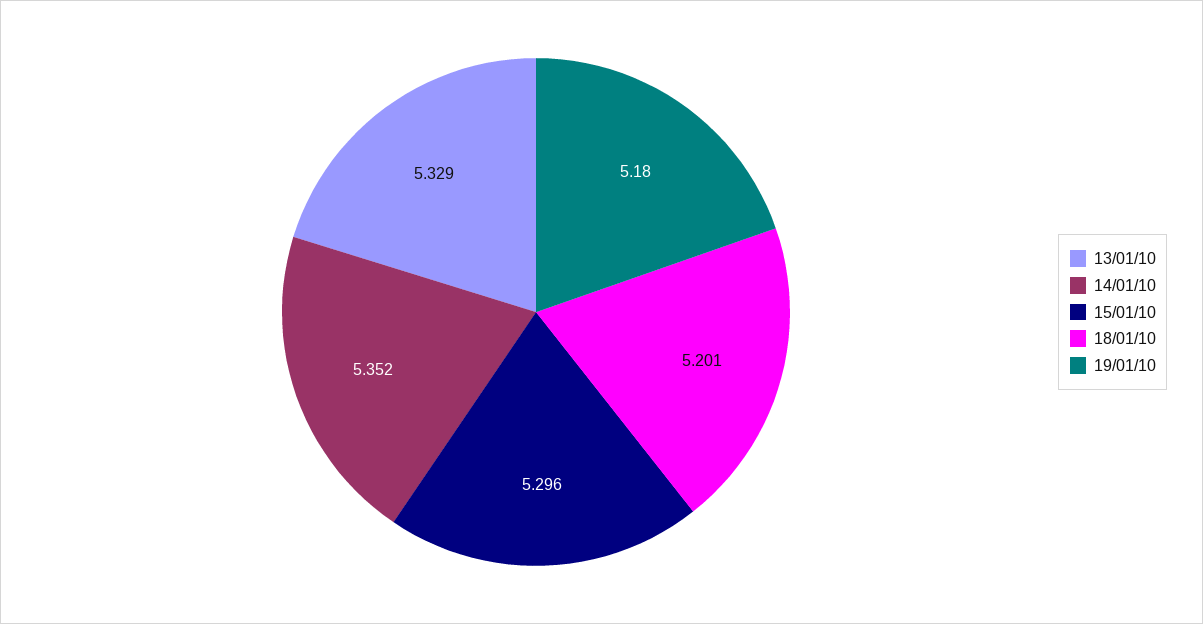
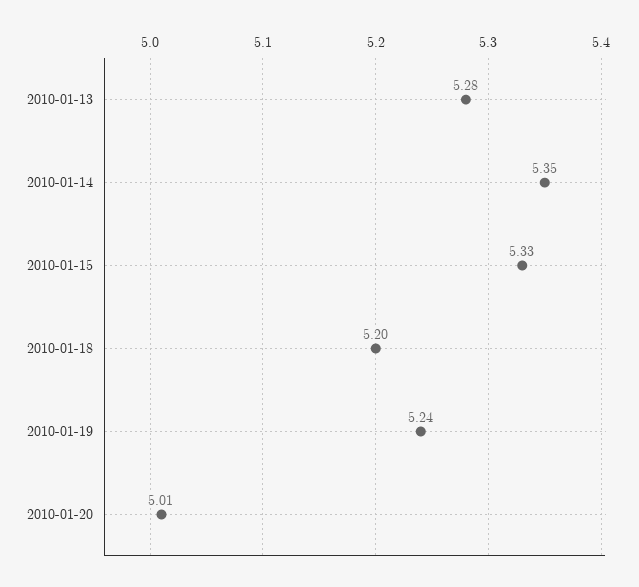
13/01/10: 5.329 -> 5.28
15/01/10: 5.296 -> 5.33
19/01/10: 5.18 -> 5.24
2010-01-20: none -> 5.01

